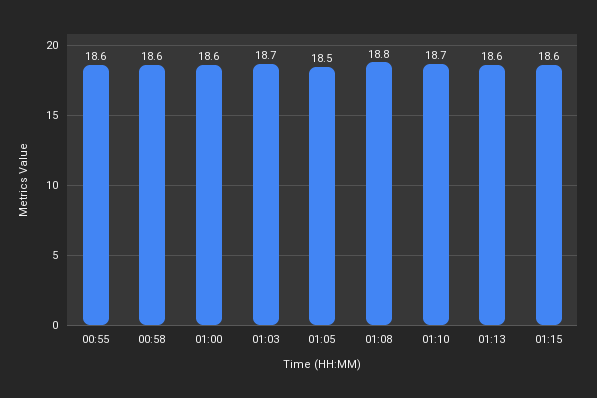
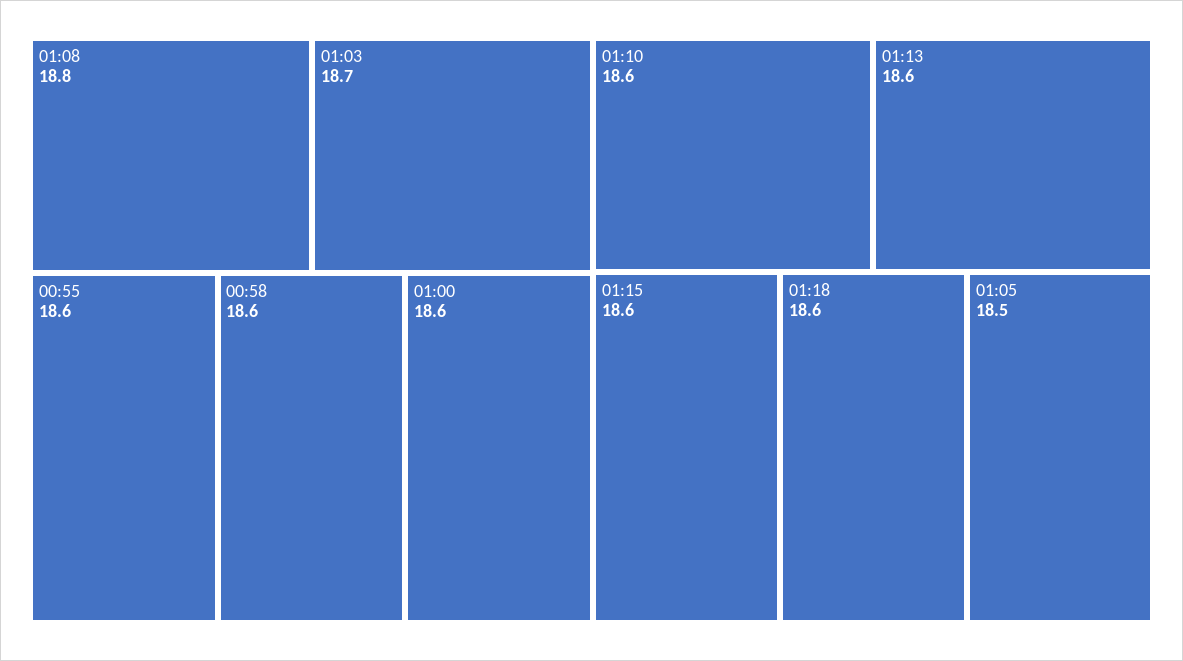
01:10: 18.7 -> 18.6
01:18: none -> 18.6

